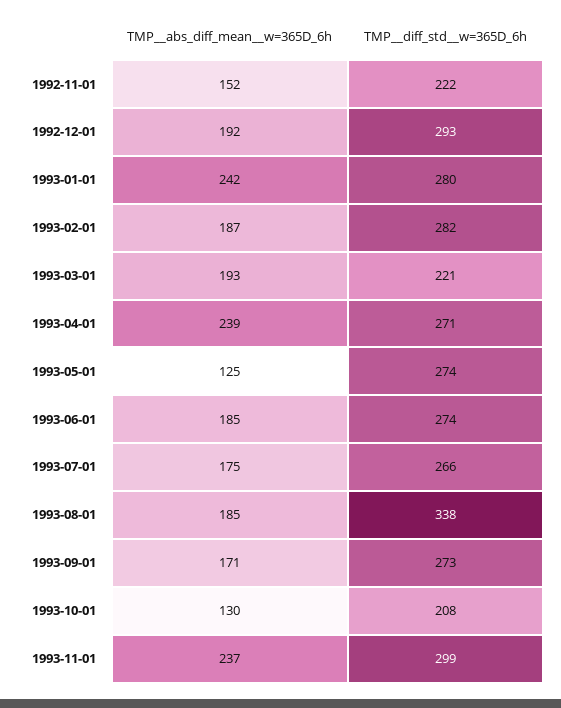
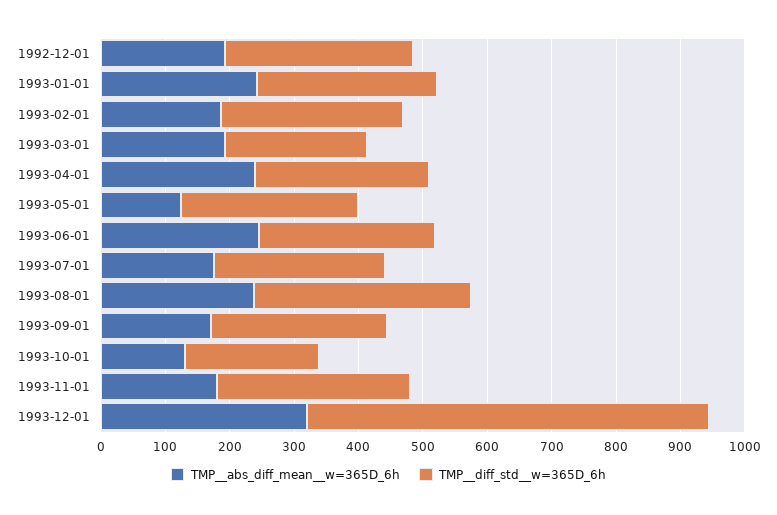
TMP__abs_diff_mean__w=365D_6h, 1992-11-01: 152 -> none
TMP__diff_std__w=365D_6h, 1992-11-01: 222 -> none
TMP__abs_diff_mean__w=365D_6h, 1993-06-01: 185 -> 240
TMP__abs_diff_mean__w=365D_6h, 1993-08-01: 185 -> 240
TMP__abs_diff_mean__w=365D_6h, 1993-11-01: 237 -> 180
TMP__abs_diff_mean__w=365D_6h, 1993-12-01: none -> 320
TMP__diff_std__w=365D_6h, 1993-12-01: none -> 620

